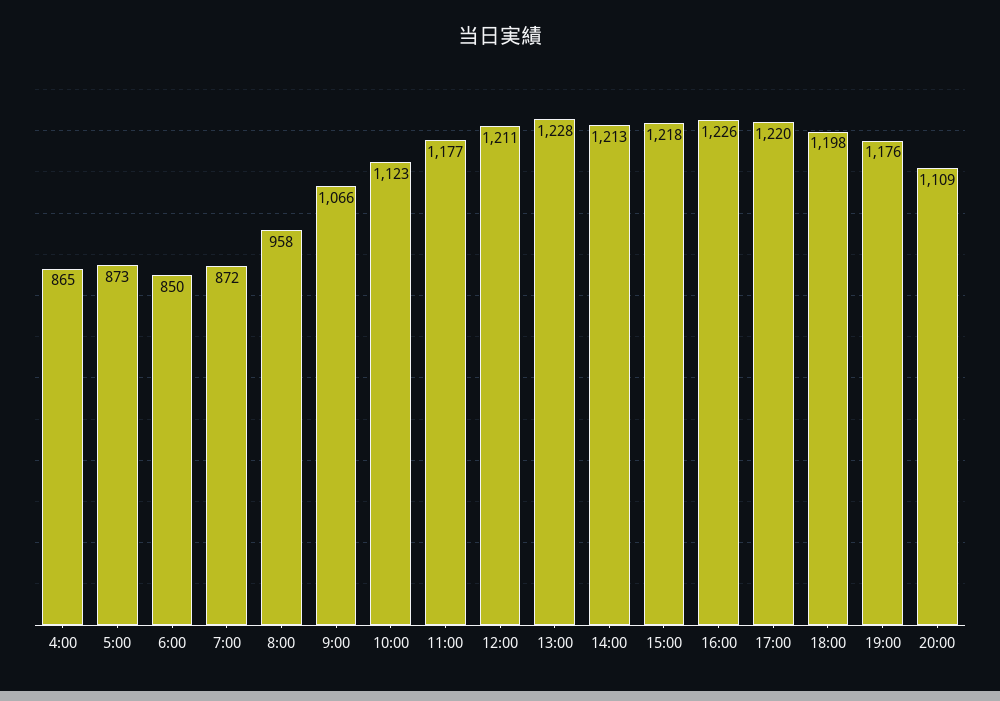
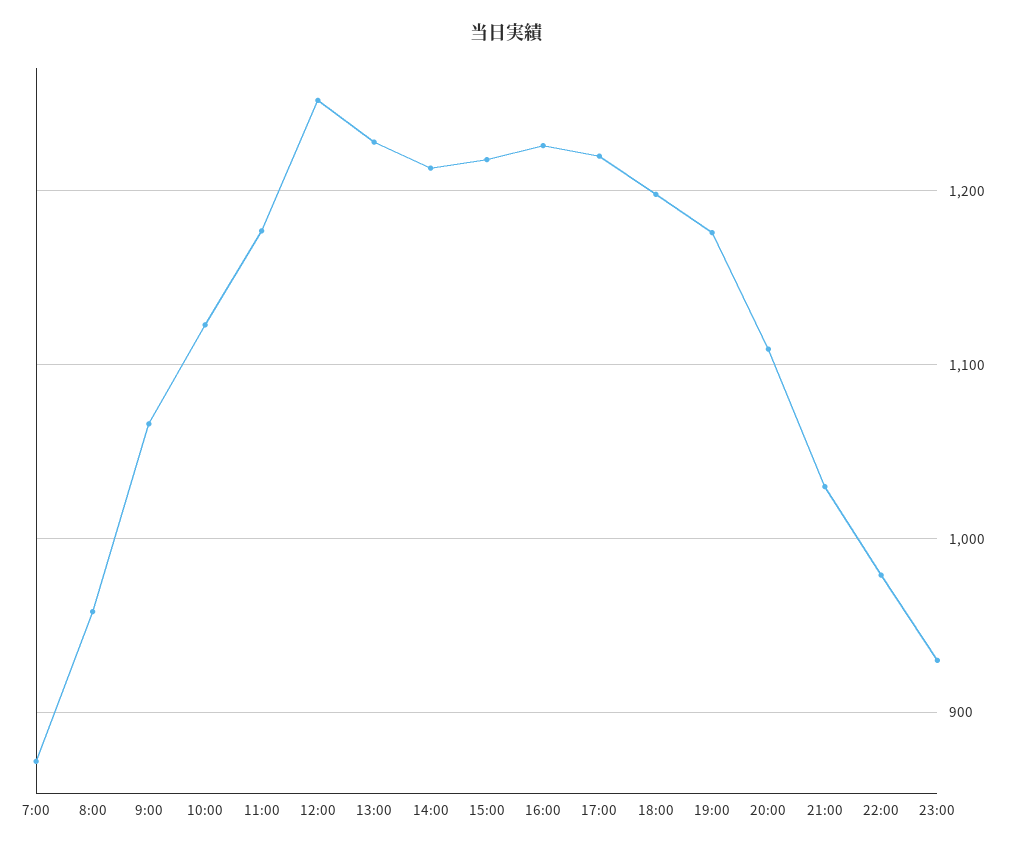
4:00: 865 -> none
5:00: 873 -> none
6:00: 850 -> none
12:00: 1211 -> 1250
21:00: none -> 1030
22:00: none -> 980
23:00: none -> 930

